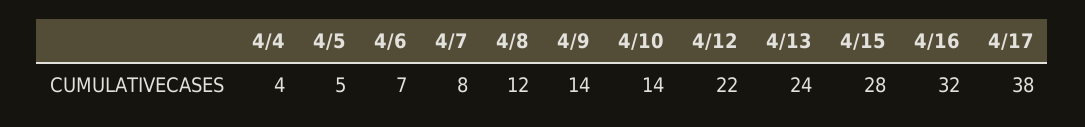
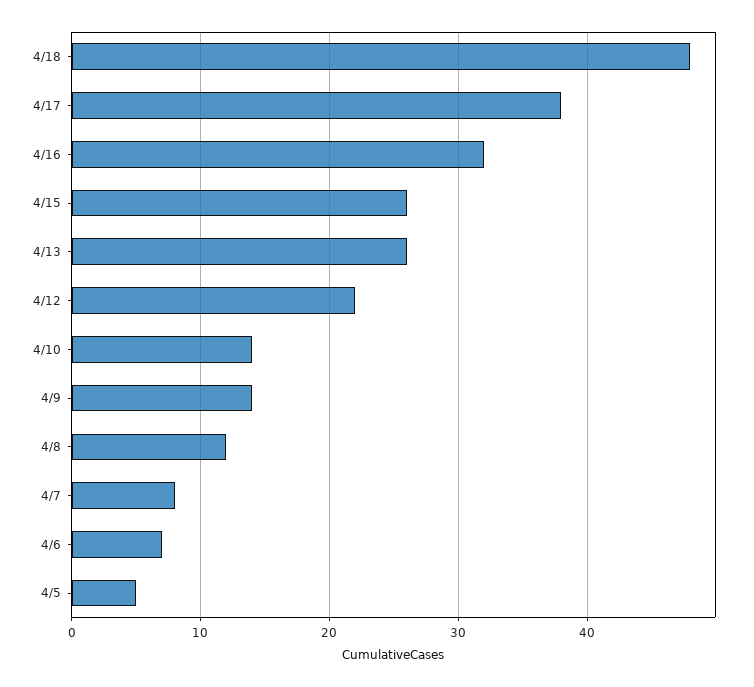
4/4: 4 -> none
4/13: 24 -> 26
4/15: 28 -> 26
4/18: none -> 48

